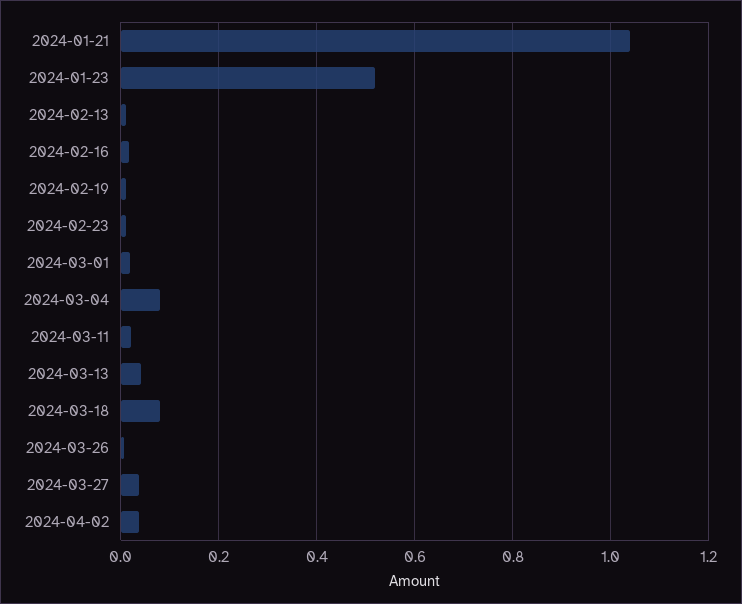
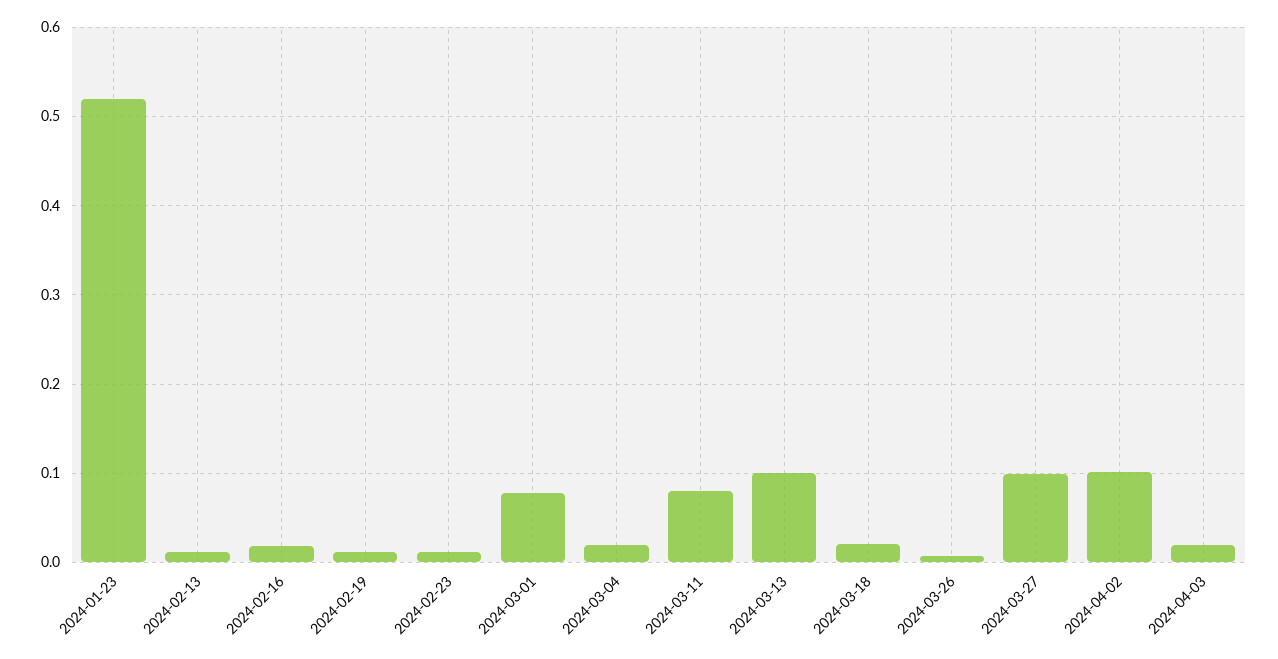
2024-01-21: 1.04 -> none
2024-03-01: 0.02 -> 0.08
2024-03-04: 0.08 -> 0.02
2024-03-11: 0.02 -> 0.08
2024-03-13: 0.04 -> 0.1
2024-03-18: 0.08 -> 0.02
2024-03-27: 0.04 -> 0.1
2024-04-02: 0.04 -> 0.1
2024-04-03: none -> 0.02

